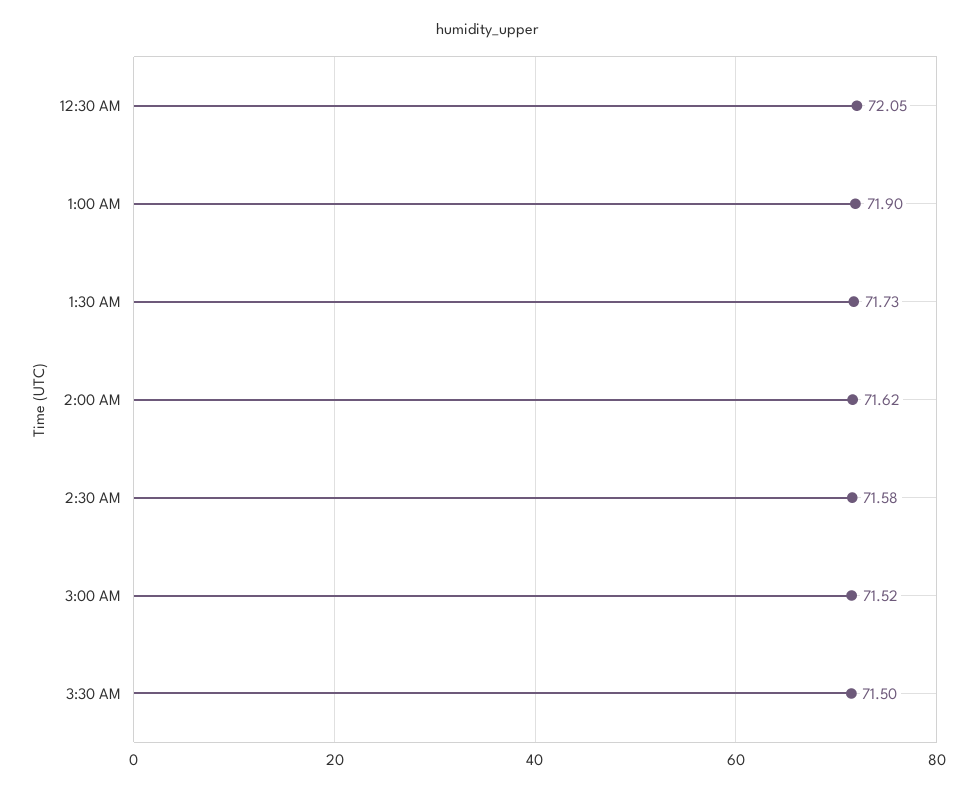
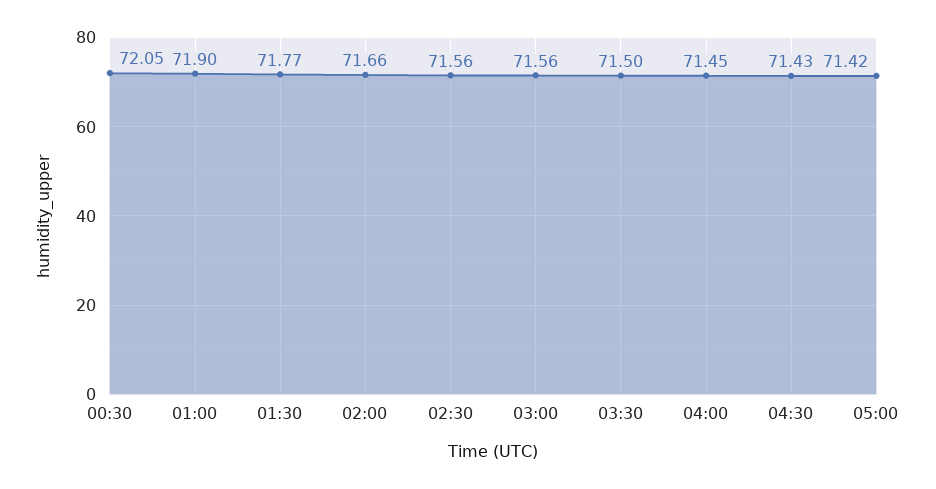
1:30 AM: 71.73 -> 71.77
2:00 AM: 71.62 -> 71.66
2:30 AM: 71.58 -> 71.56
3:00 AM: 71.52 -> 71.56
04:00: none -> 71.45
04:30: none -> 71.43
05:00: none -> 71.42

